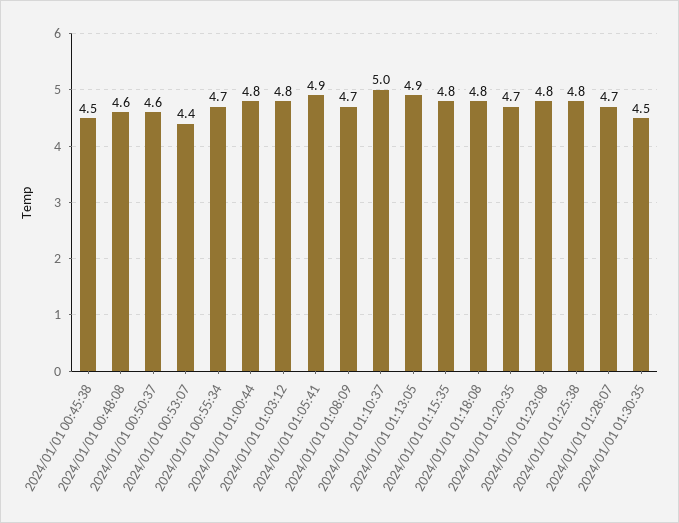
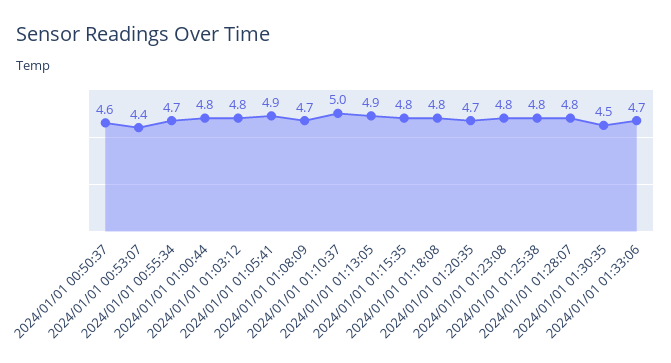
2024/01/01 00:45:38: 4.5 -> none
2024/01/01 00:48:08: 4.6 -> none
2024/01/01 01:28:07: 4.7 -> 4.8
2024/01/01 01:33:06: none -> 4.7

